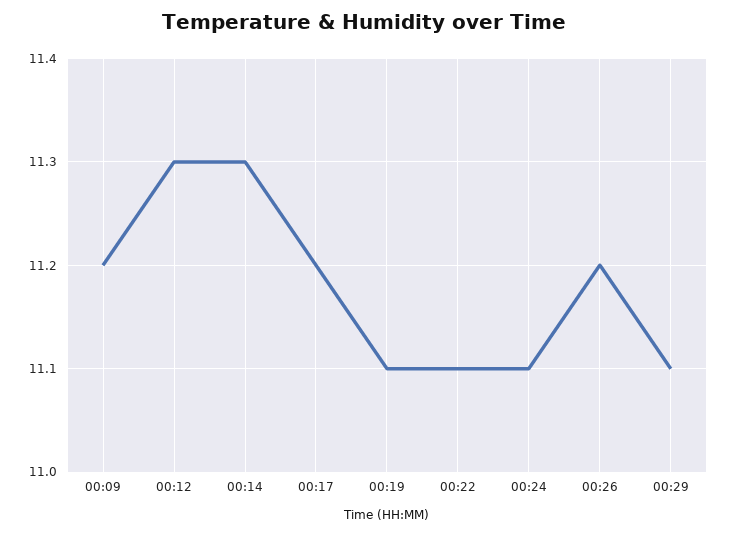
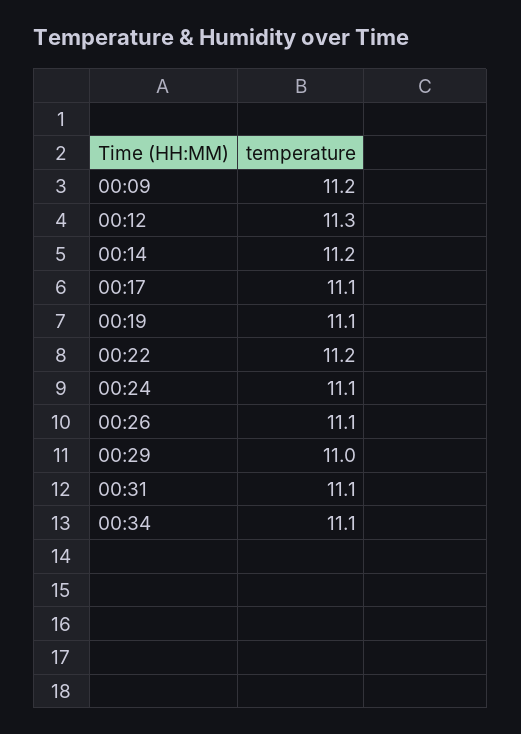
00:14: 11.3 -> 11.2
00:17: 11.2 -> 11.1
00:22: 11.1 -> 11.2
00:26: 11.2 -> 11.1
00:29: 11.1 -> 11
00:31: none -> 11.1
00:34: none -> 11.1

